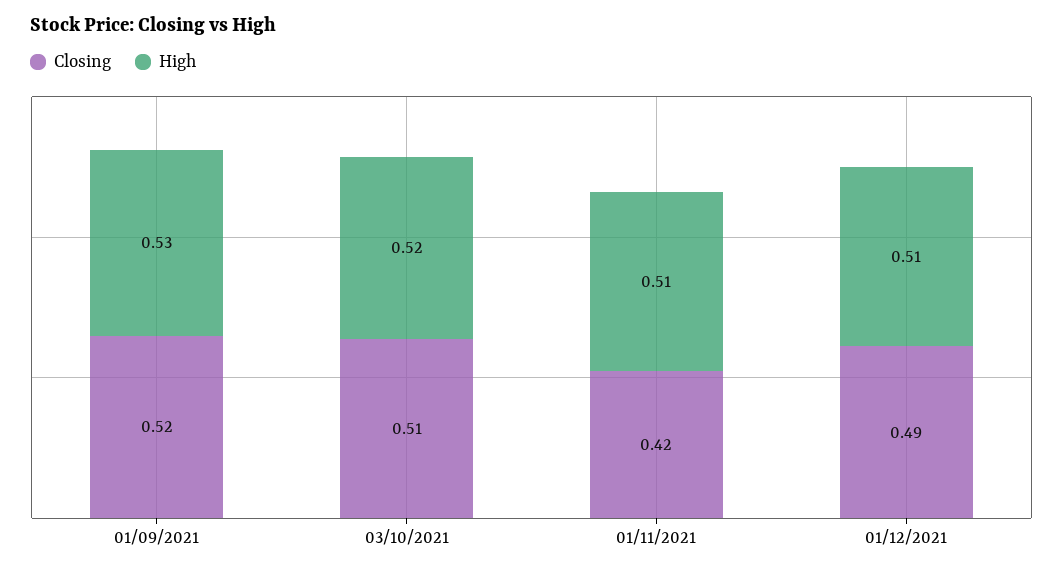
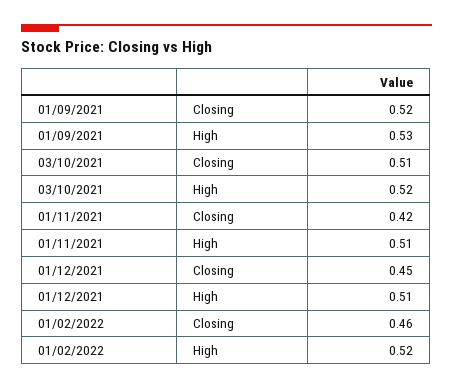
Closing, 01/12/2021: 0.49 -> 0.45
Closing, 01/02/2022: none -> 0.46
High, 01/02/2022: none -> 0.52

